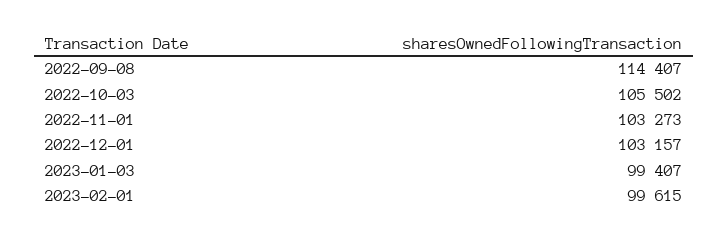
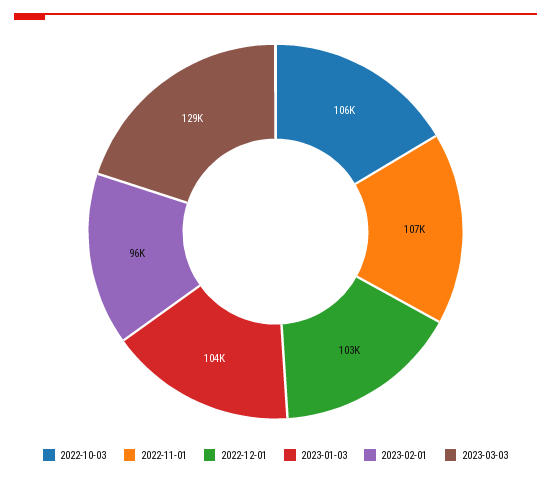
2022-09-08: 114407 -> none
2022-11-01: 103273 -> 107000
2023-01-03: 99407 -> 104000
2023-02-01: 99615 -> 96000
2023-03-03: none -> 129000

